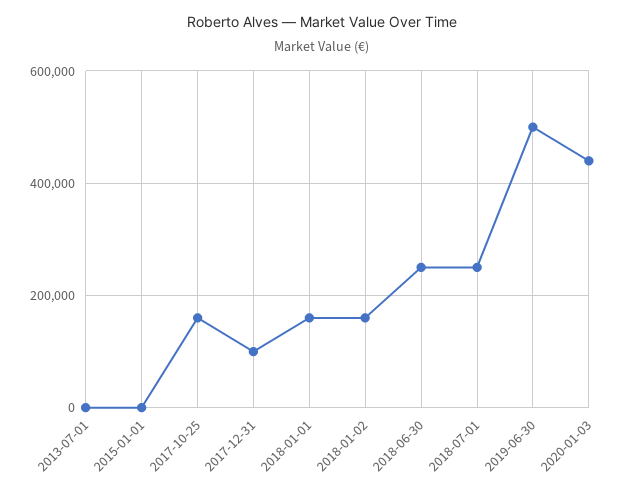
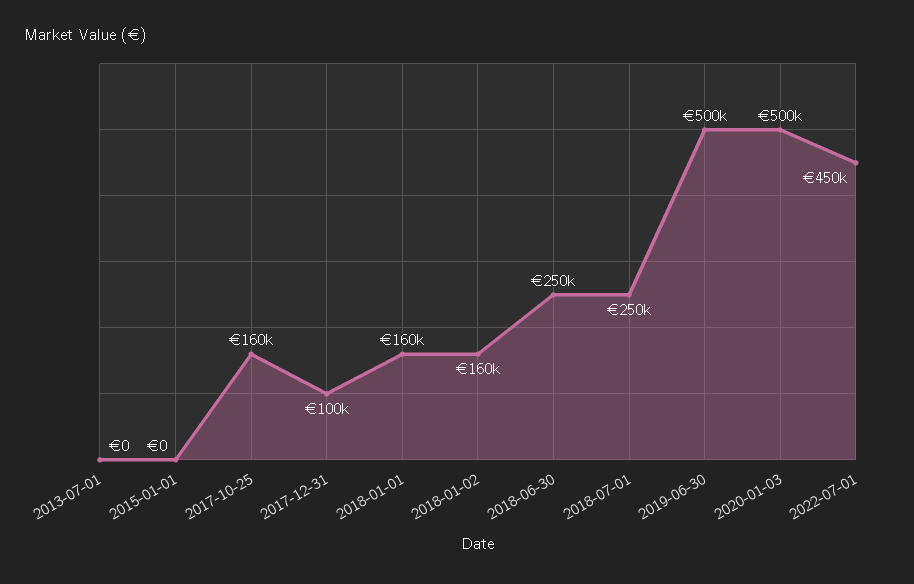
2020-01-03: 440000 -> 500000
2022-07-01: none -> 450000

